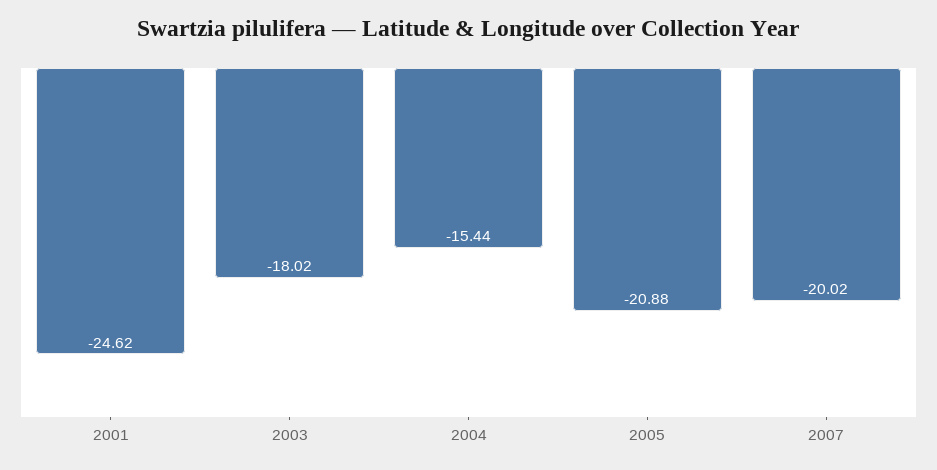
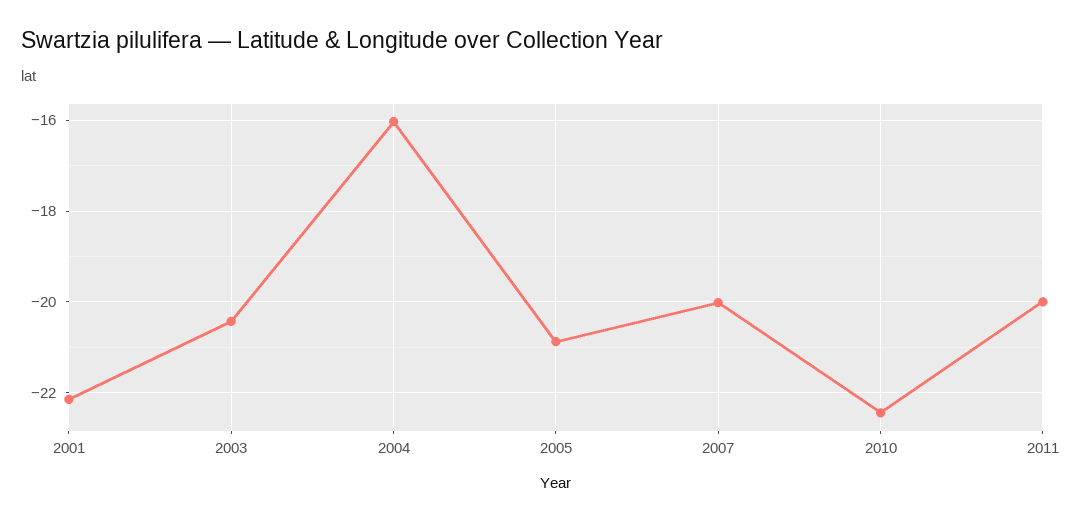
2001: -24.62 -> -22.2
2003: -18.02 -> -20.4
2004: -15.44 -> -16
2010: none -> -22.4
2011: none -> -20

